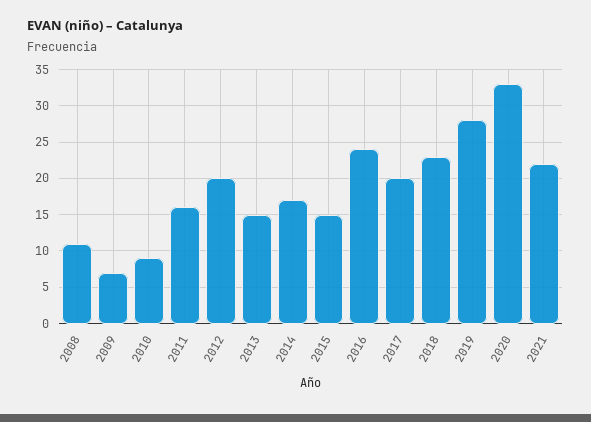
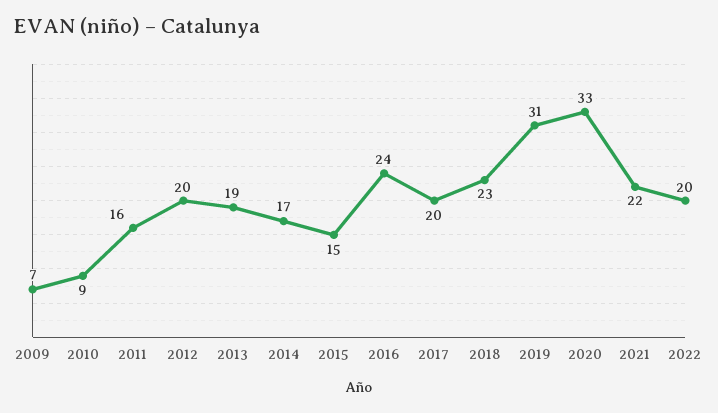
2008: 11 -> none
2013: 15 -> 19
2019: 28 -> 31
2022: none -> 20

